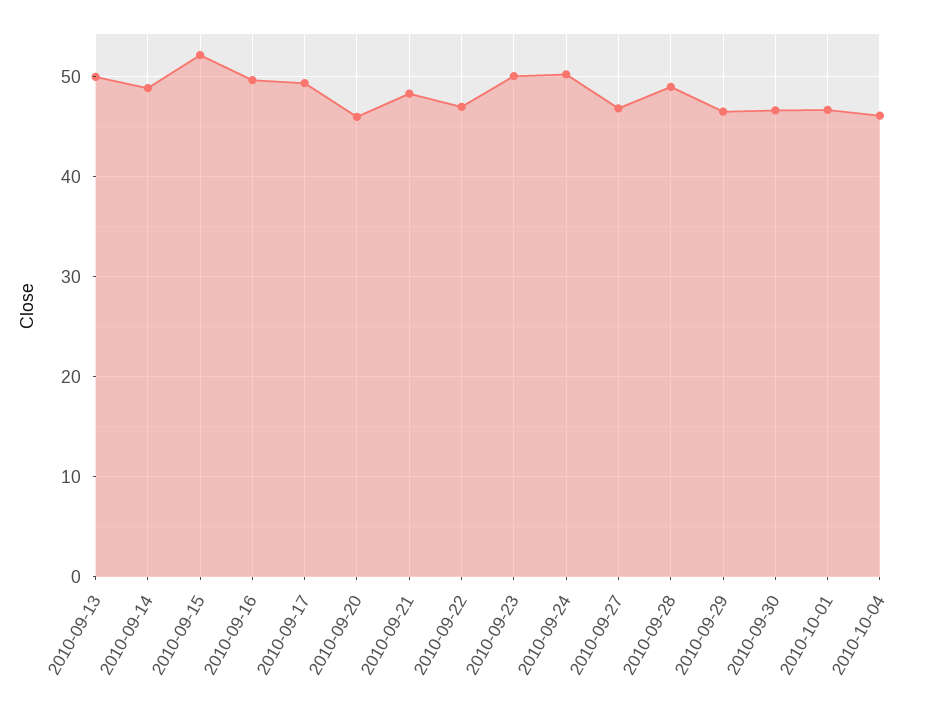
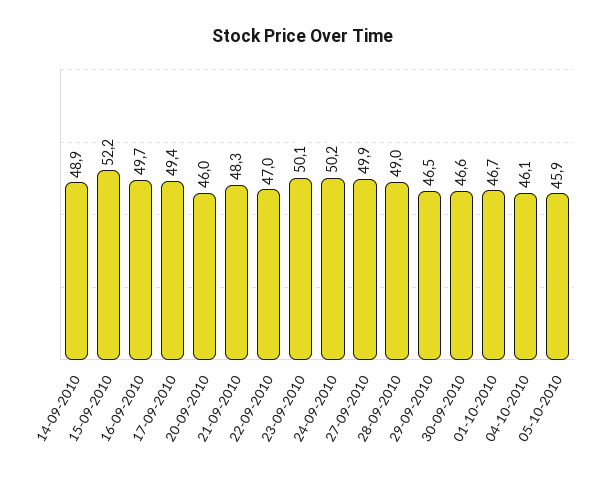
2010-09-13: 50 -> none
2010-09-27: 47 -> 49.9
05-10-2010: none -> 45.9

